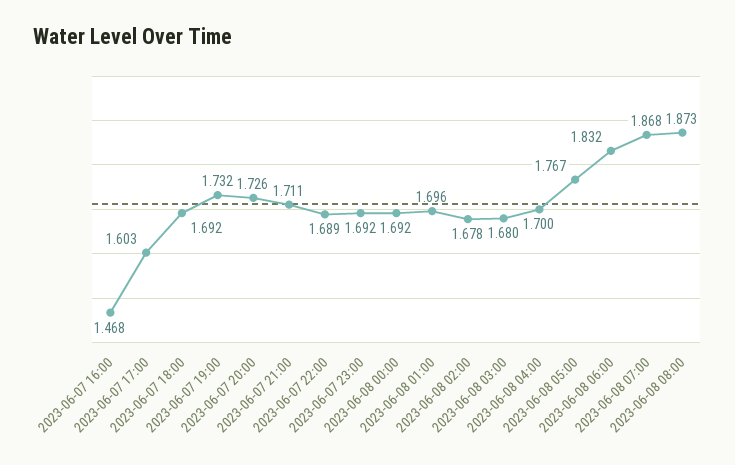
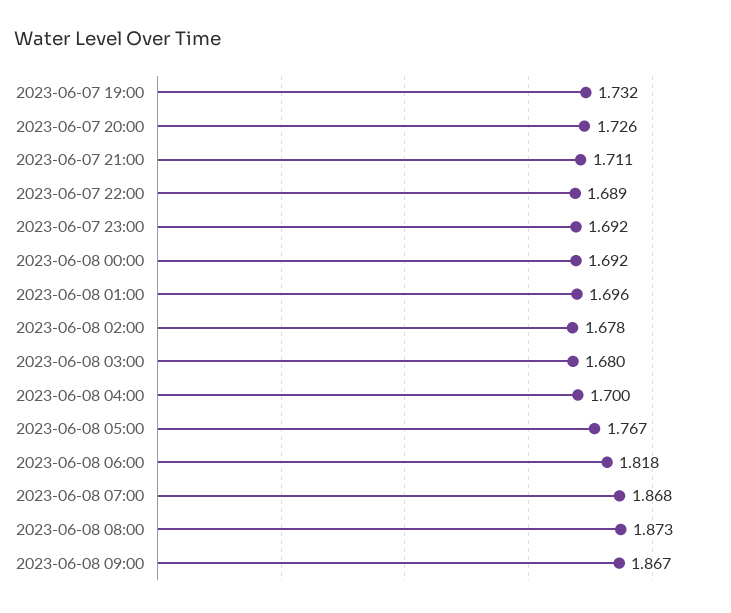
2023-06-07 16:00: 1.468 -> none
2023-06-07 17:00: 1.603 -> none
2023-06-07 18:00: 1.692 -> none
2023-06-08 06:00: 1.832 -> 1.818
2023-06-08 09:00: none -> 1.867

